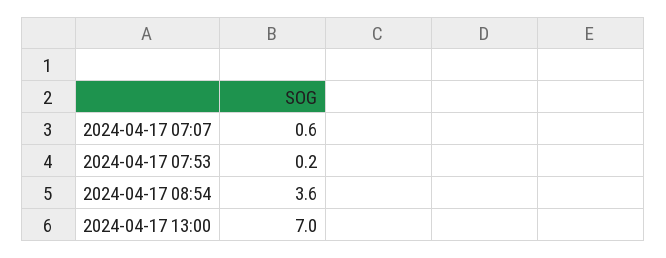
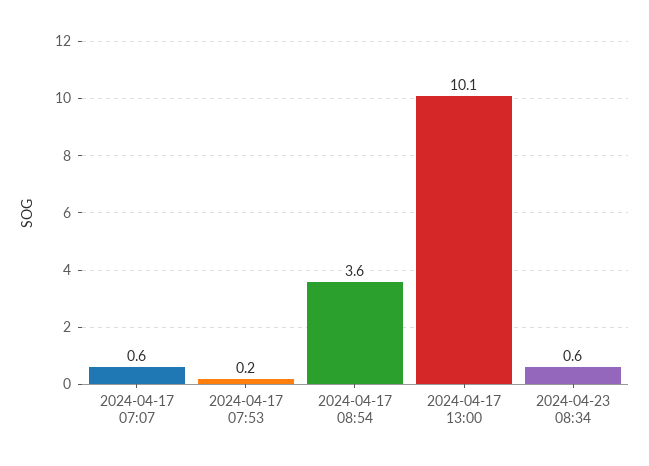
2024-04-17 13:00: 7 -> 10.1
2024-04-23 08:34: none -> 0.6

